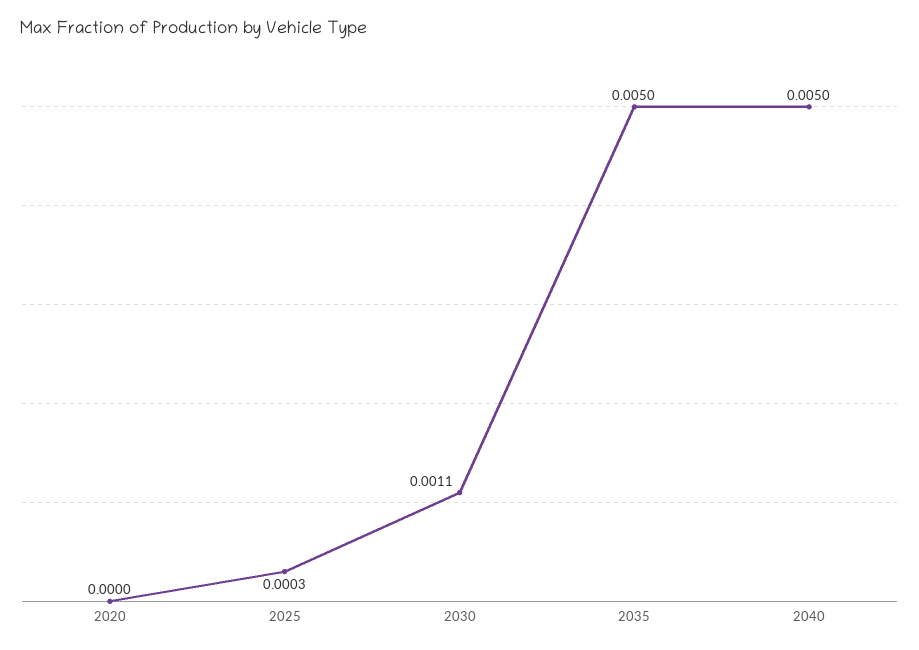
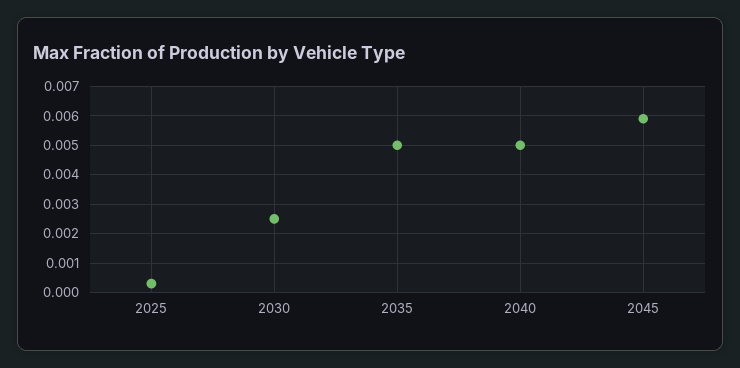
2020: 0 -> none
2030: 0.0011 -> 0.0025
2045: none -> 0.006

